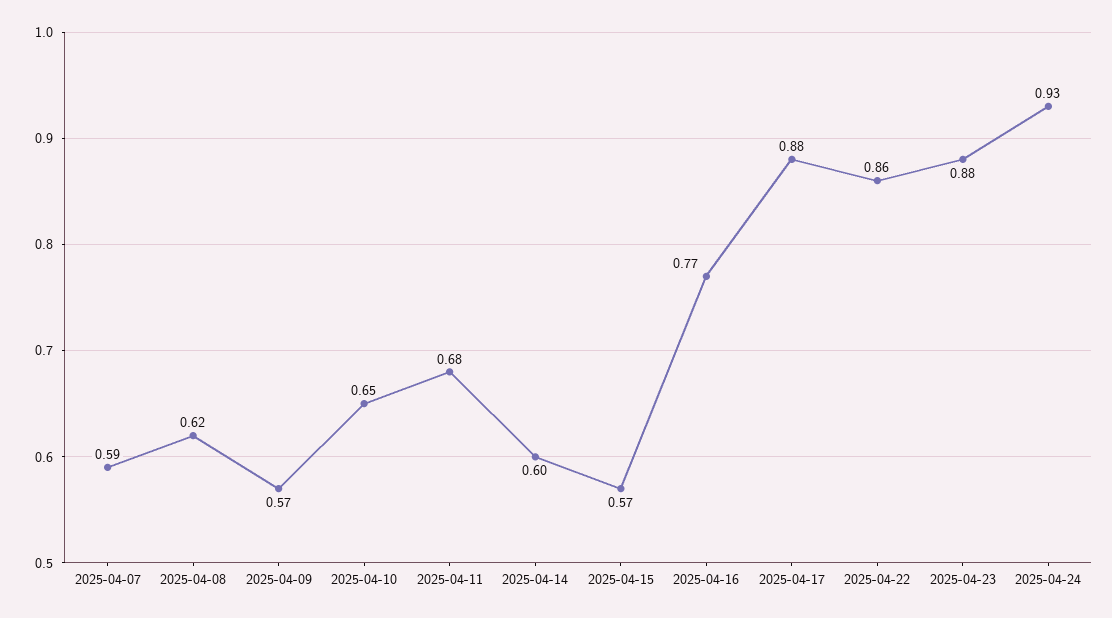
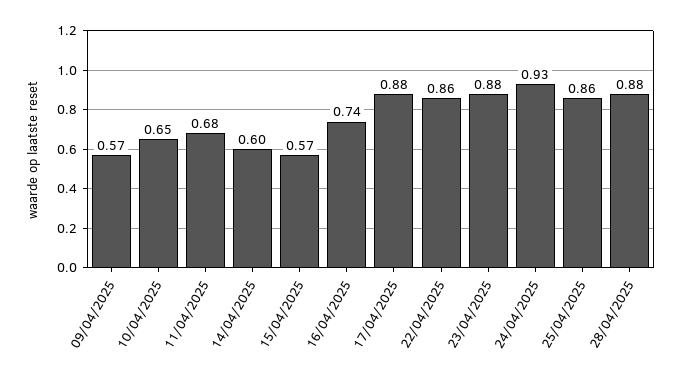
2025-04-07: 0.59 -> none
2025-04-08: 0.62 -> none
2025-04-16: 0.77 -> 0.74
25/04/2025: none -> 0.86
28/04/2025: none -> 0.88

